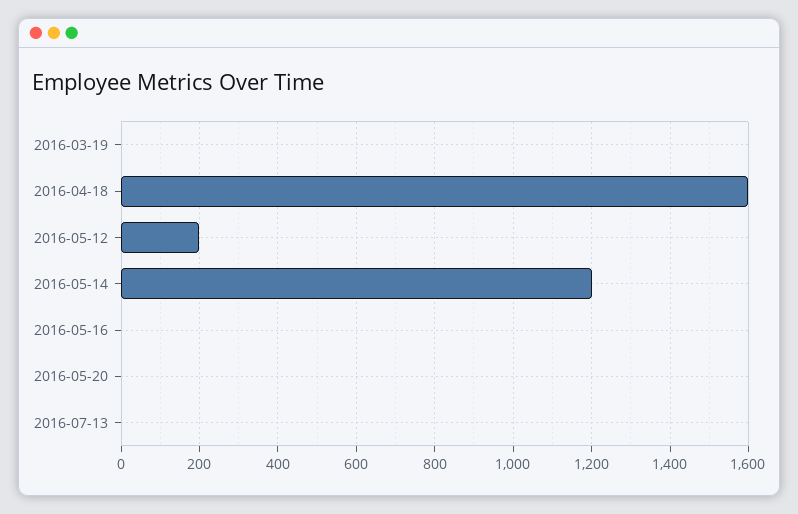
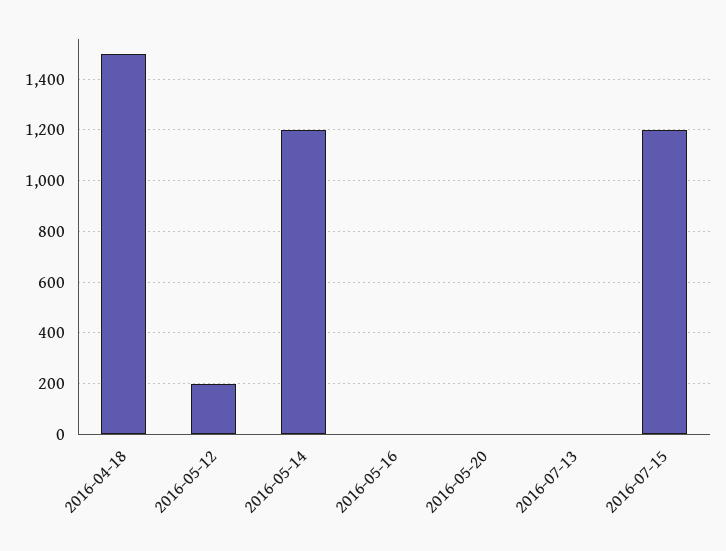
2016-03-19: 0 -> none
2016-04-18: 1600 -> 1500
2016-07-15: none -> 1200

